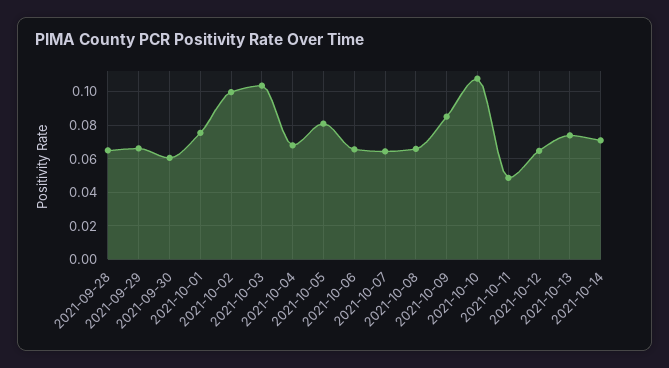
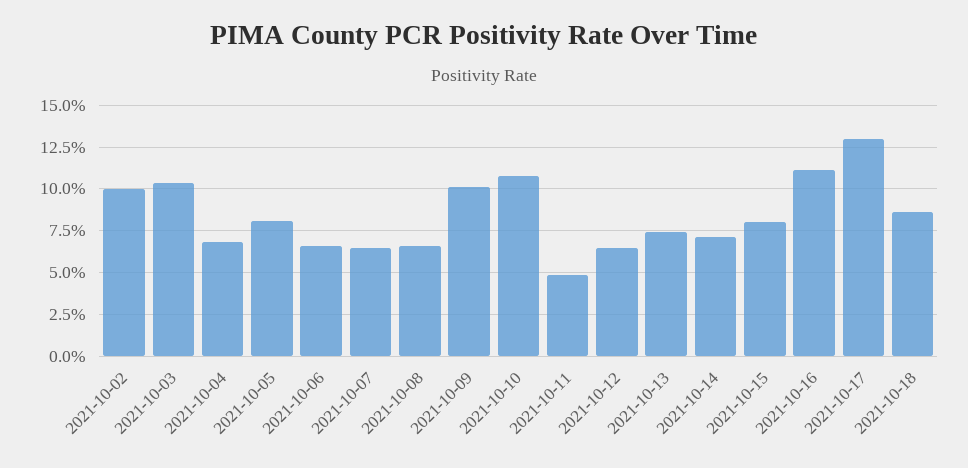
2021-09-28: 0.065 -> none
2021-09-29: 0.065 -> none
2021-09-30: 0.06 -> none
2021-10-01: 0.075 -> none
2021-10-09: 0.085 -> 0.1
2021-10-15: none -> 0.08
2021-10-16: none -> 0.11
2021-10-17: none -> 0.13
2021-10-18: none -> 0.085

